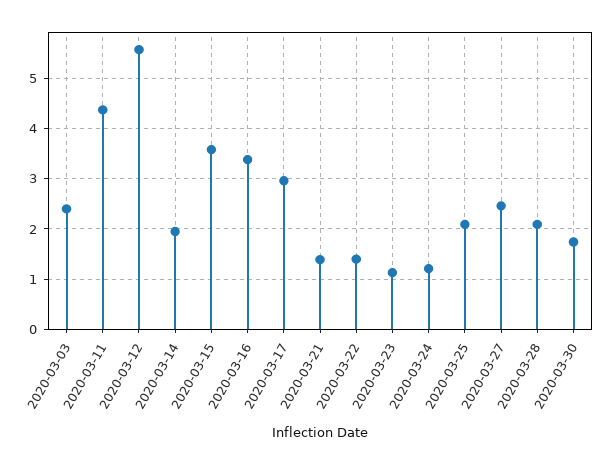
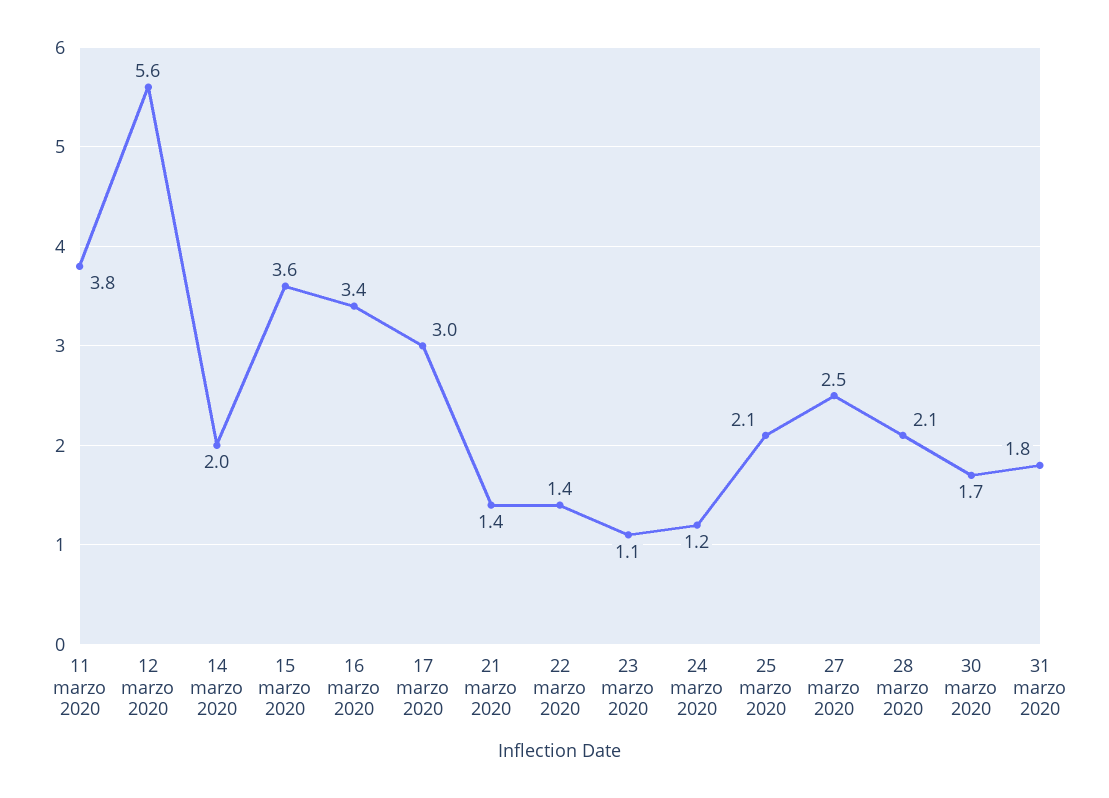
2020-03-03: 2.4 -> none
2020-03-11: 4.4 -> 3.8
31 marzo 2020: none -> 1.8

